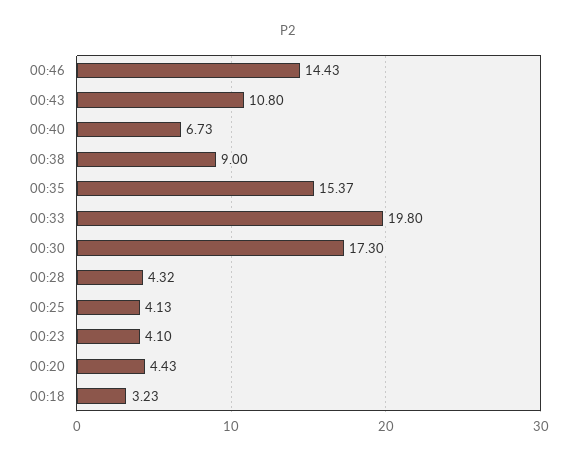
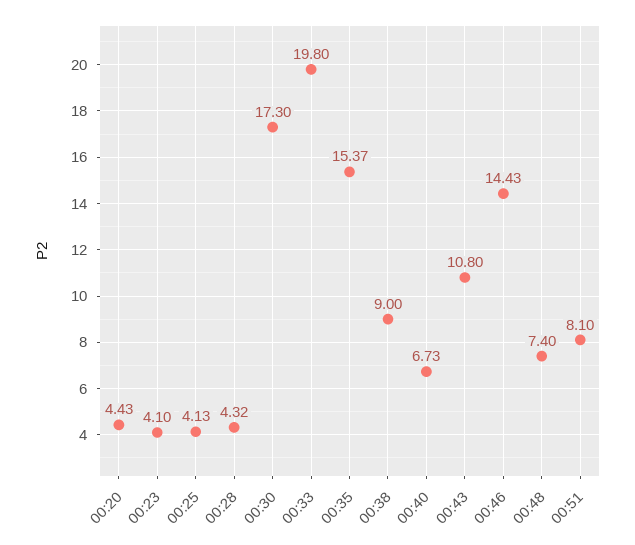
00:18: 3.23 -> none
00:48: none -> 7.4
00:51: none -> 8.1

